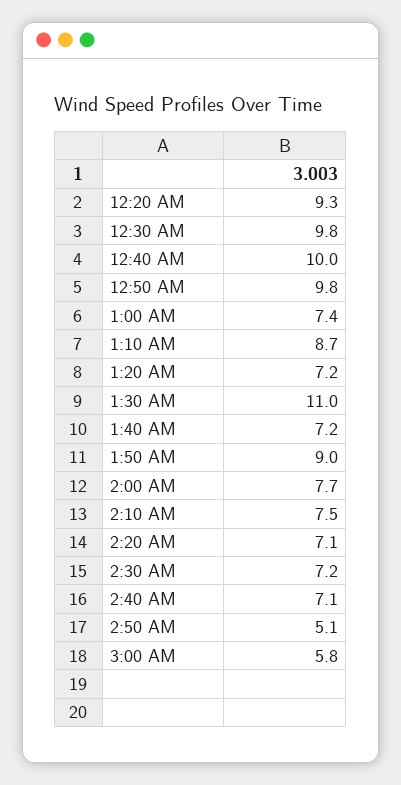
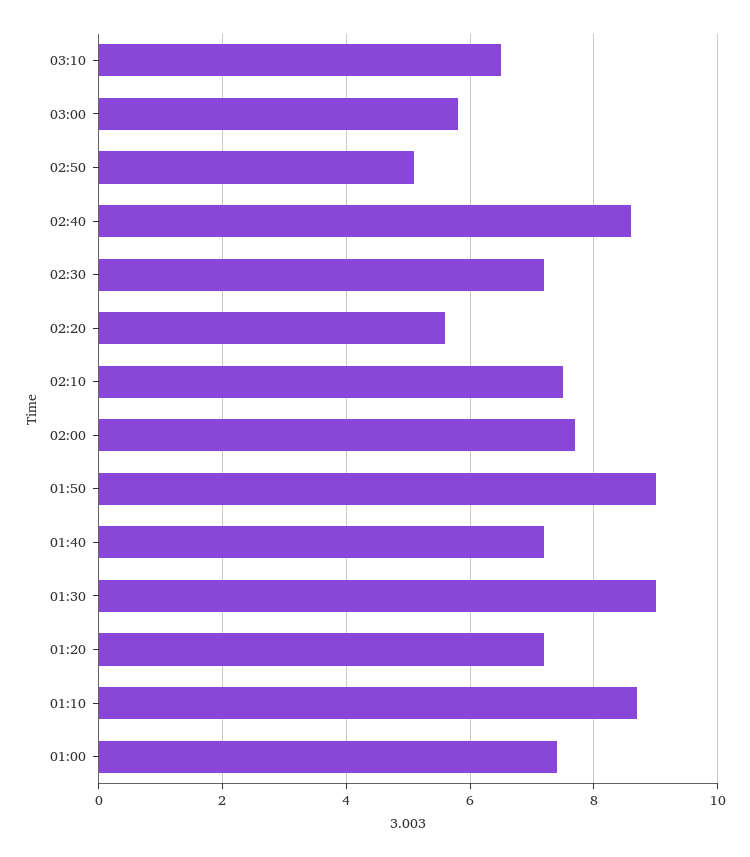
12:20 AM: 9.3 -> none
12:30 AM: 9.8 -> none
12:40 AM: 10 -> none
12:50 AM: 9.8 -> none
1:30 AM: 11 -> 9
2:20 AM: 7.1 -> 5.5
2:40 AM: 7.1 -> 8.5
03:10: none -> 6.5

